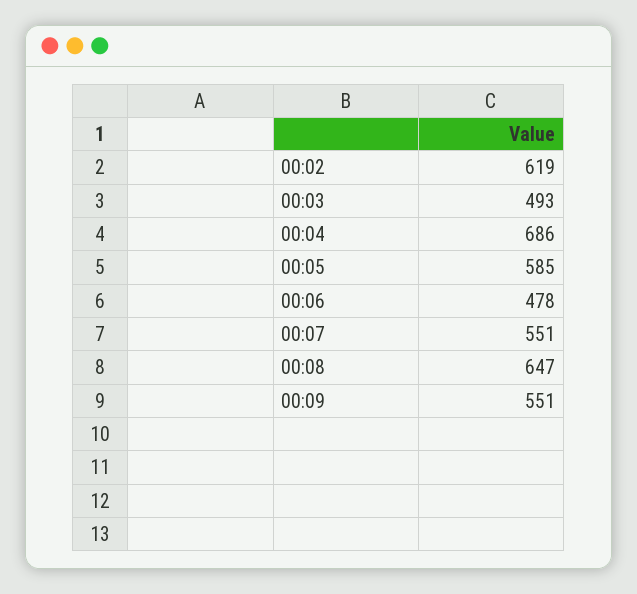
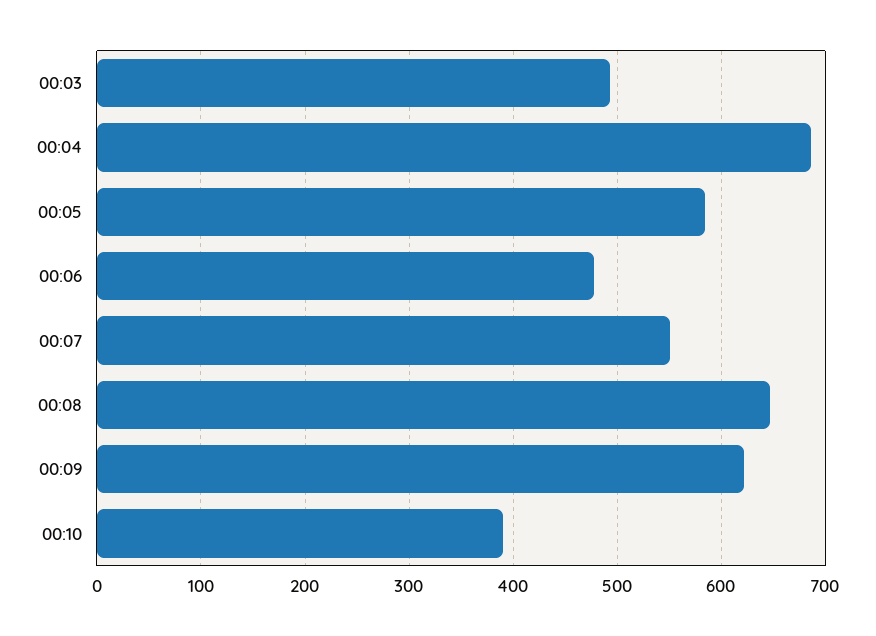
00:02: 619 -> none
00:09: 551 -> 620
00:10: none -> 390

